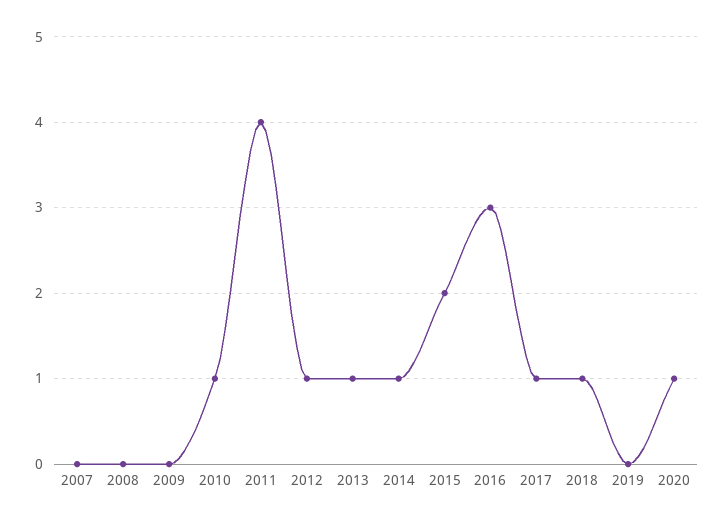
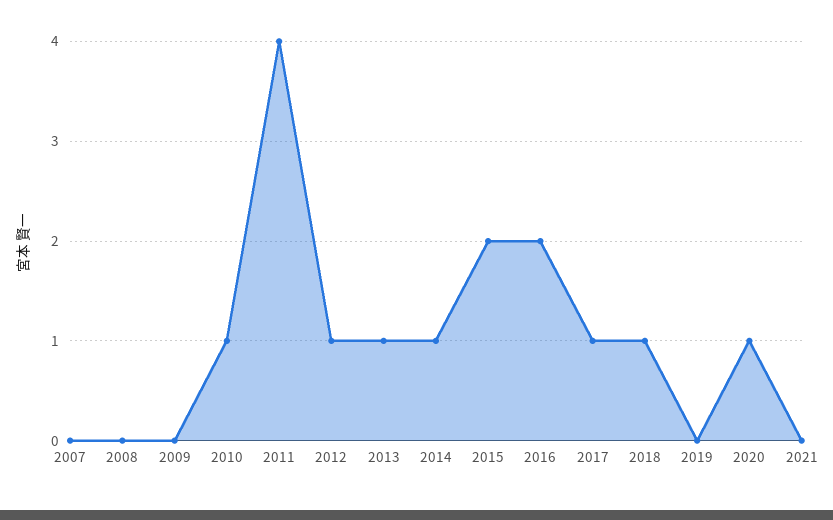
2016: 3 -> 2
2021: none -> 0

